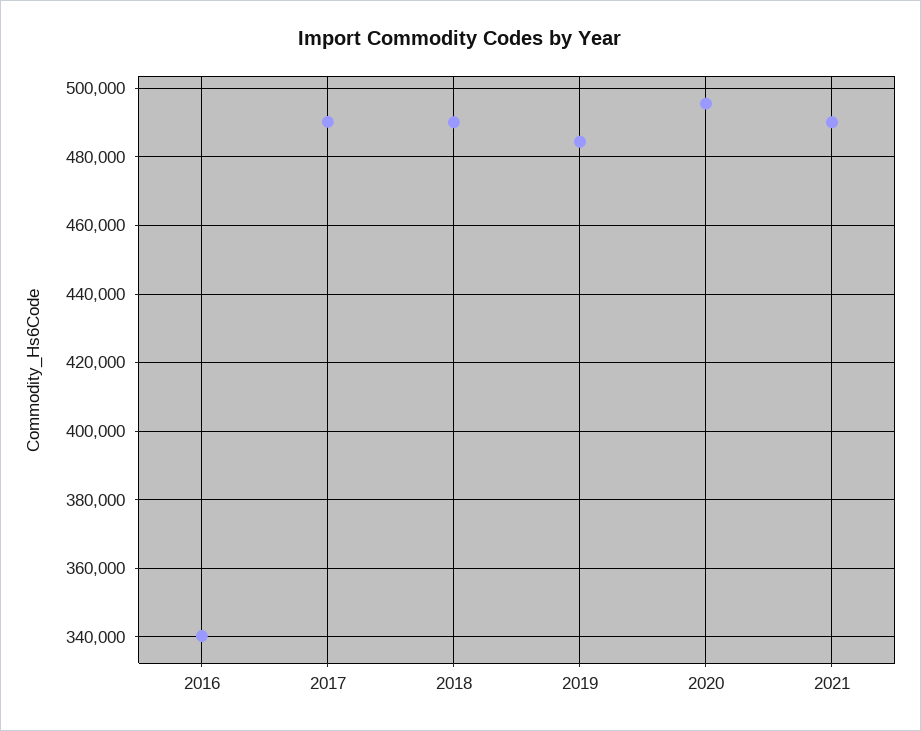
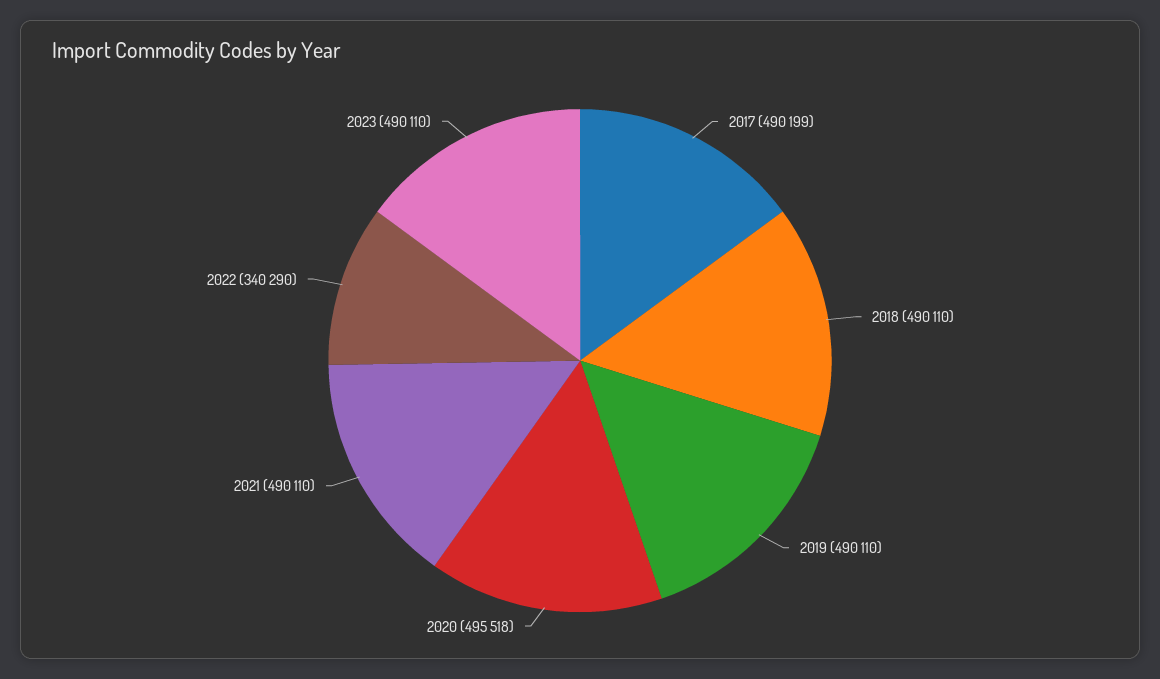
2016: 340000 -> none
2019: 484000 -> 490110
2022: none -> 340290
2023: none -> 490110

